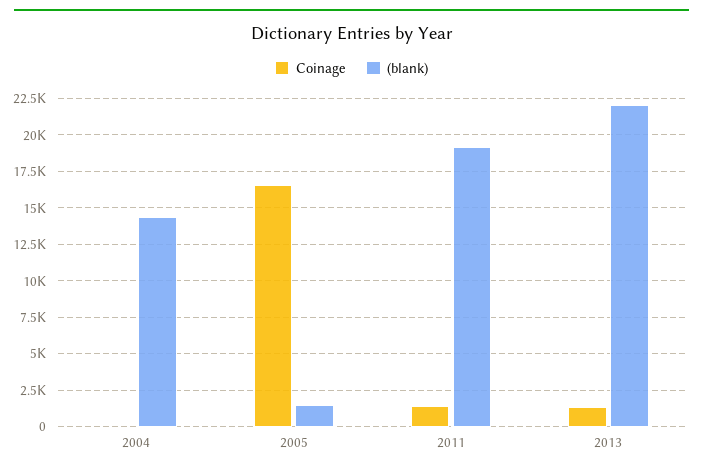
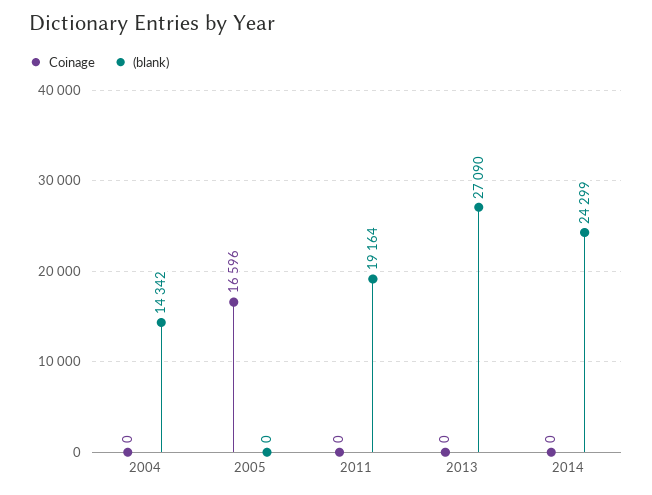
(blank), 2005: 1500 -> 0
Coinage, 2011: 1500 -> 0
Coinage, 2013: 1500 -> 0
(blank), 2013: 22000 -> 27090
Coinage, 2014: none -> 0
(blank), 2014: none -> 24299

